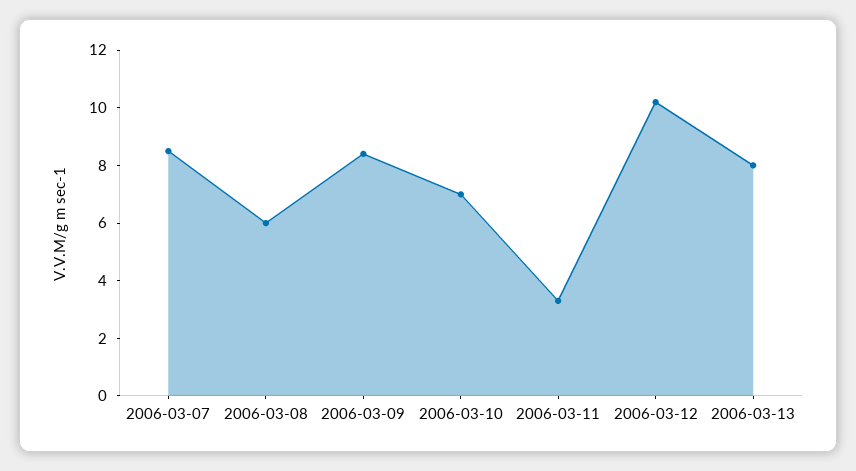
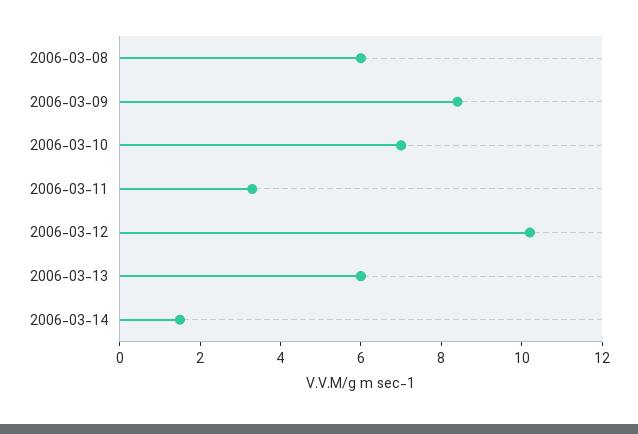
2006-03-07: 8.5 -> none
2006-03-13: 8 -> 6
2006-03-14: none -> 1.5

